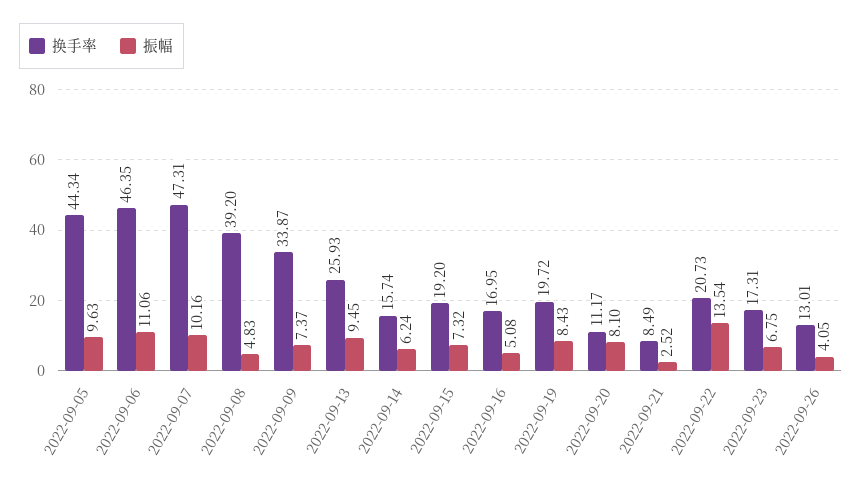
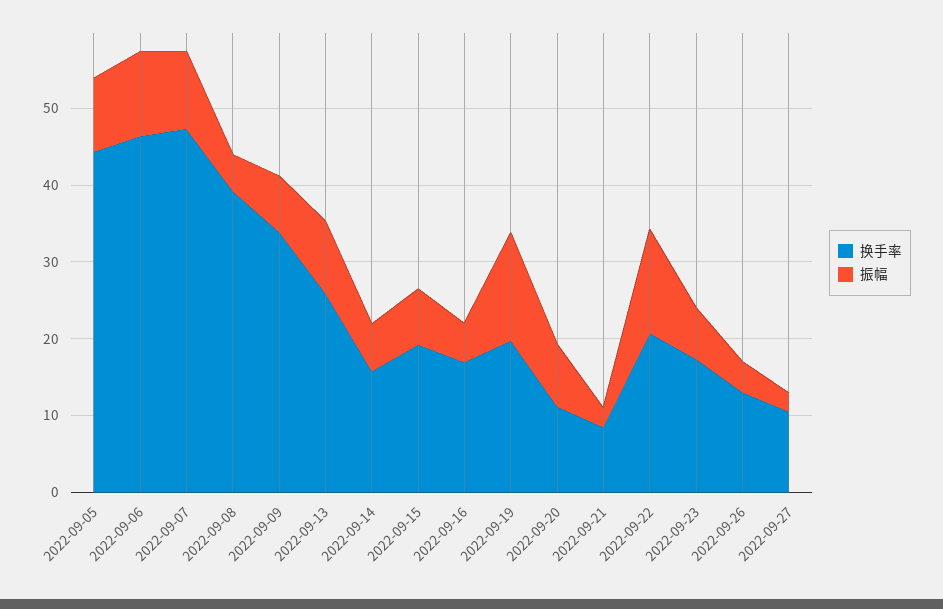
振幅, 2022-09-19: 8.43 -> 14
换手率, 2022-09-27: none -> 10
振幅, 2022-09-27: none -> 2

